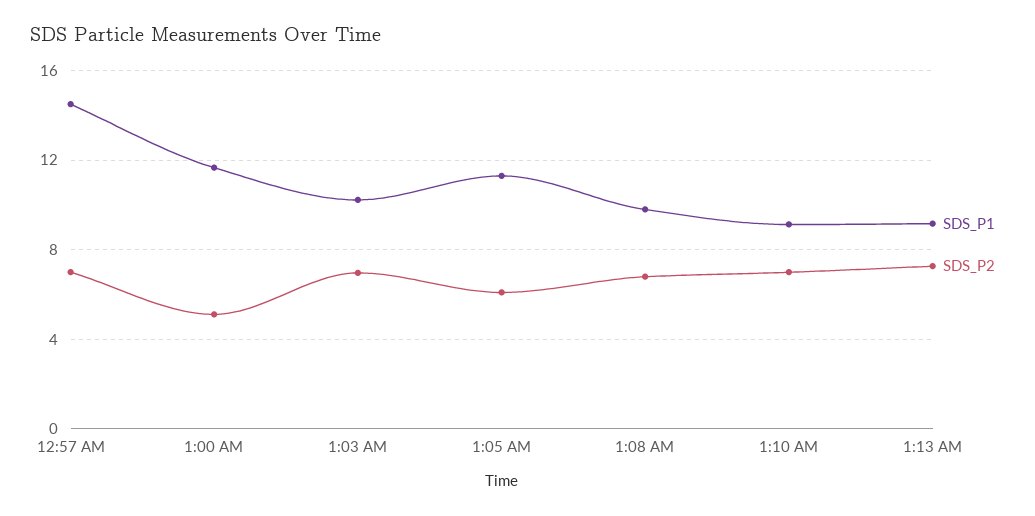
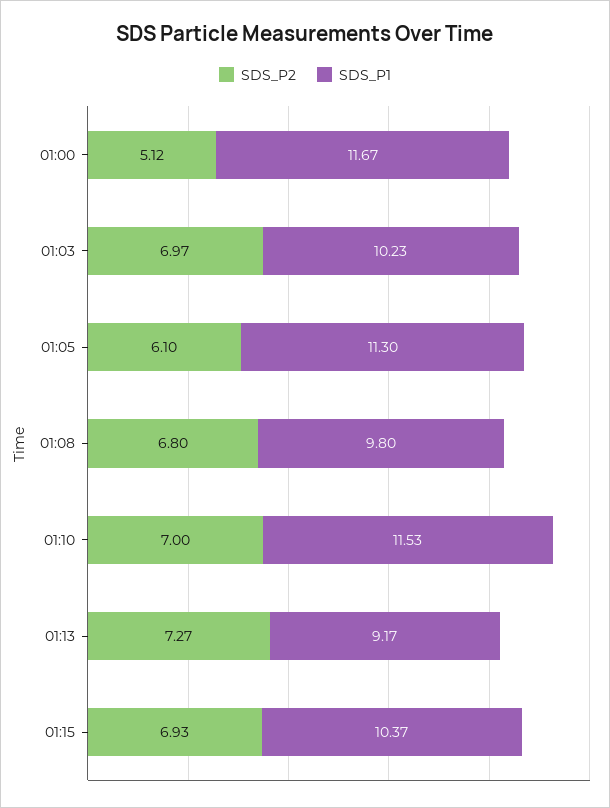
SDS_P1, 12:57 AM: 14.5 -> none
SDS_P2, 12:57 AM: 7 -> none
SDS_P1, 1:10 AM: 9 -> 11.53
SDS_P2, 01:15: none -> 6.93
SDS_P1, 01:15: none -> 10.37

